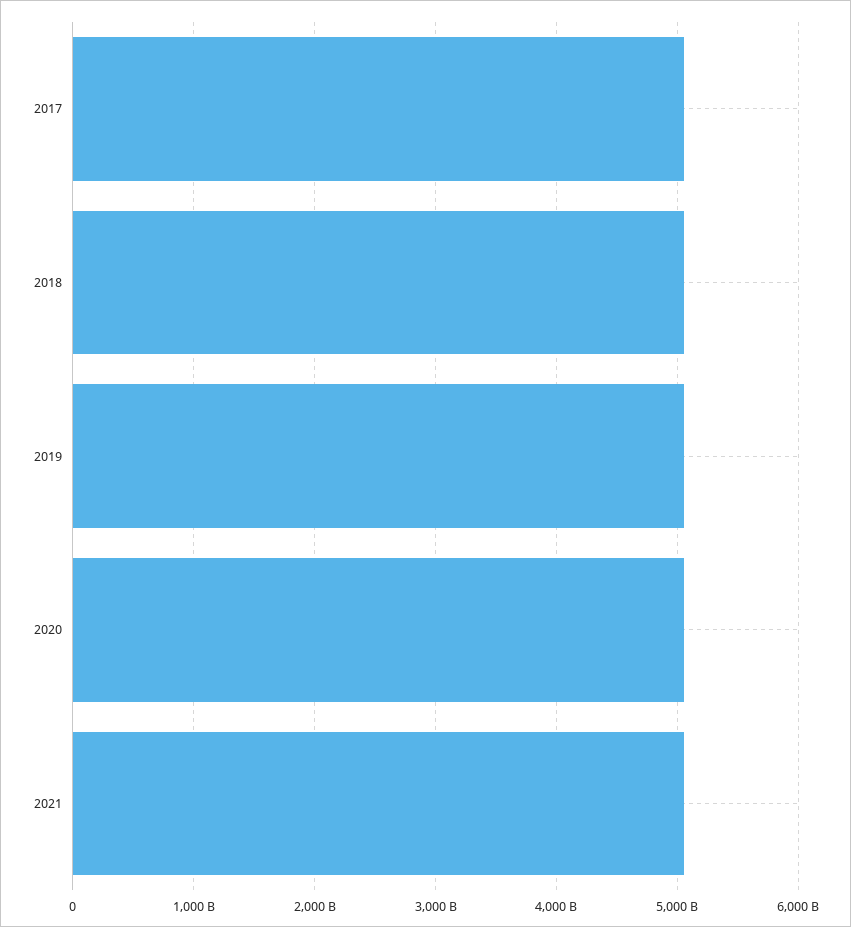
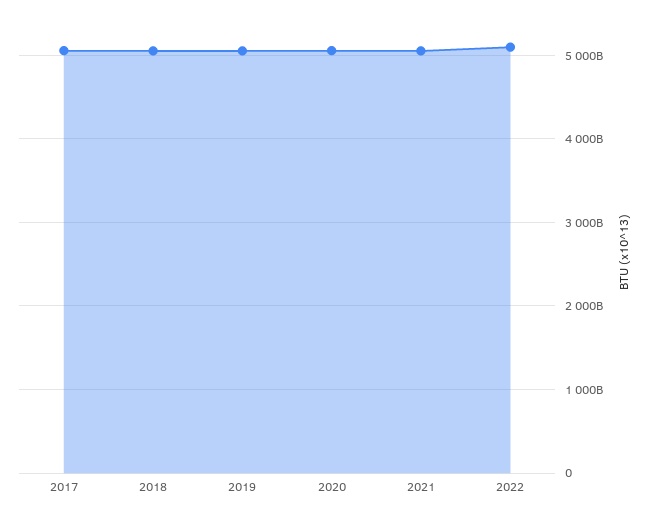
2022: none -> 5100000000000

